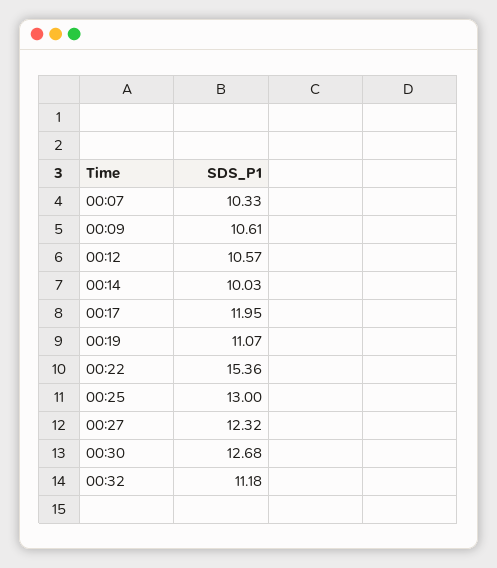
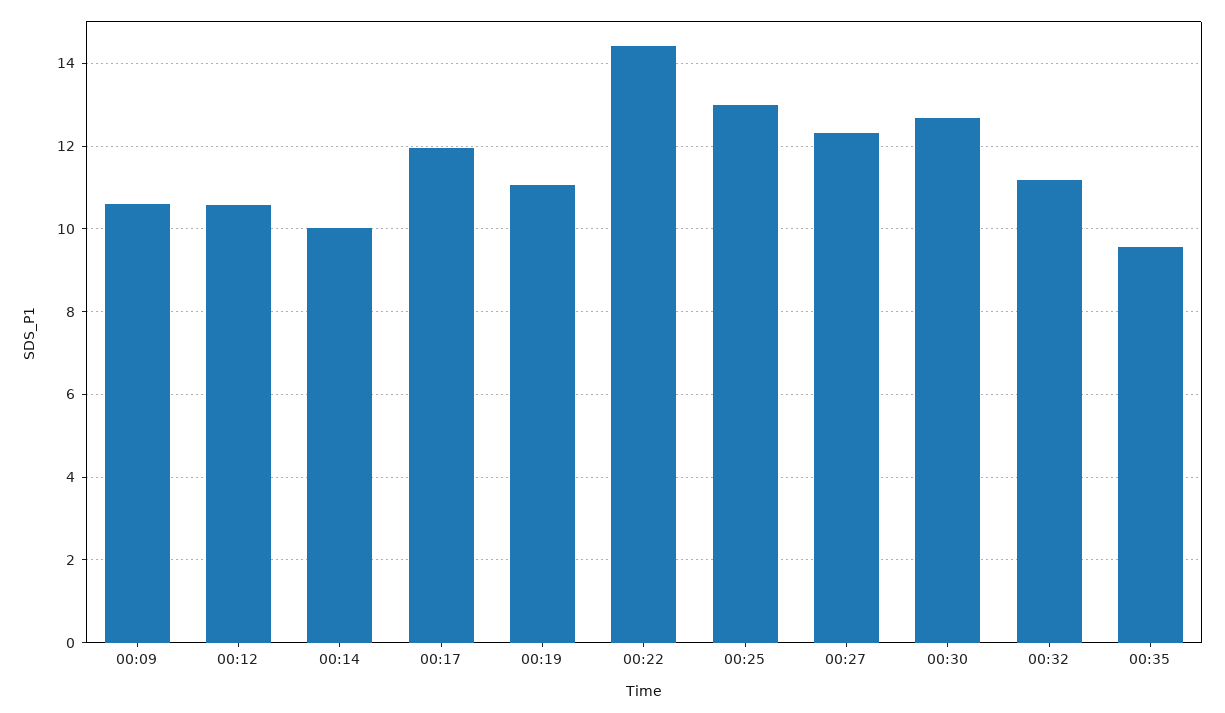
00:07: 10.33 -> none
00:22: 15.36 -> 14.4
00:35: none -> 9.6

